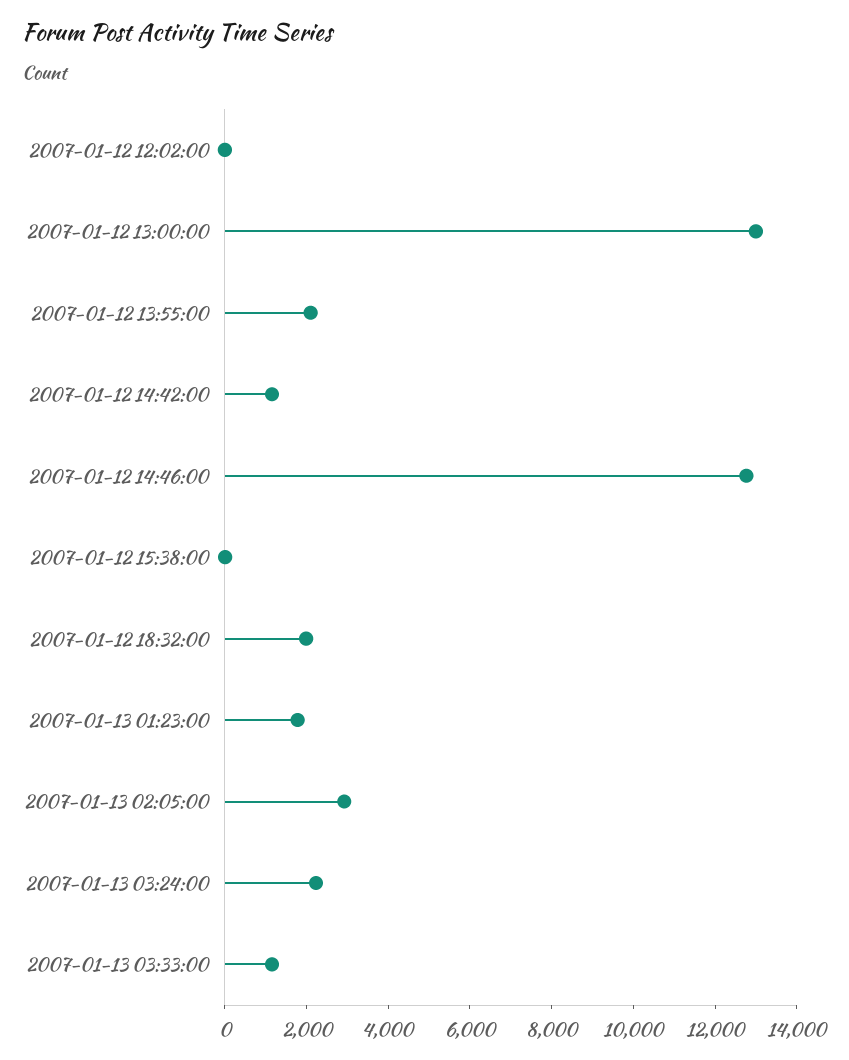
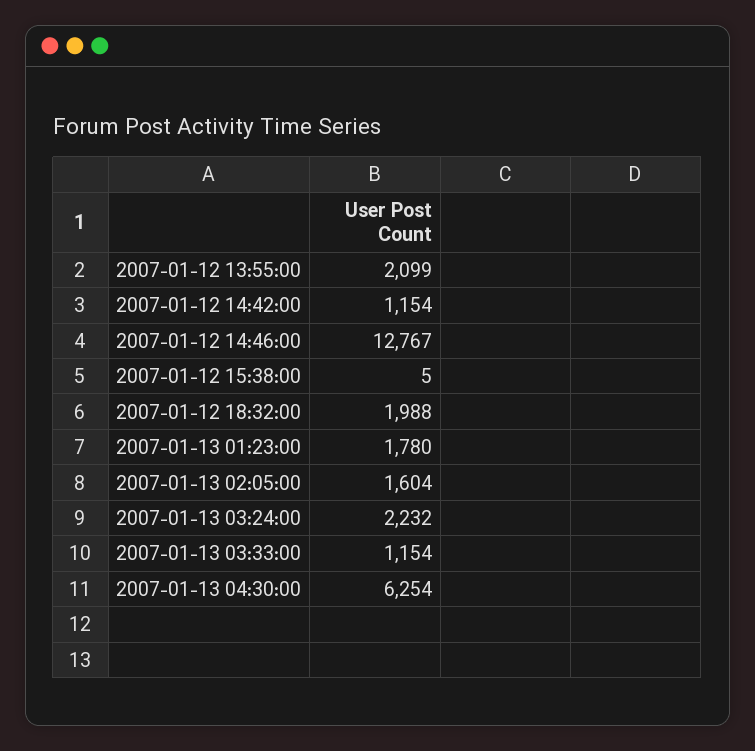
2007-01-12 12:02:00: 0 -> none
2007-01-12 13:00:00: 13000 -> none
2007-01-13 02:05:00: 3000 -> 1604
2007-01-13 04:30:00: none -> 6254

